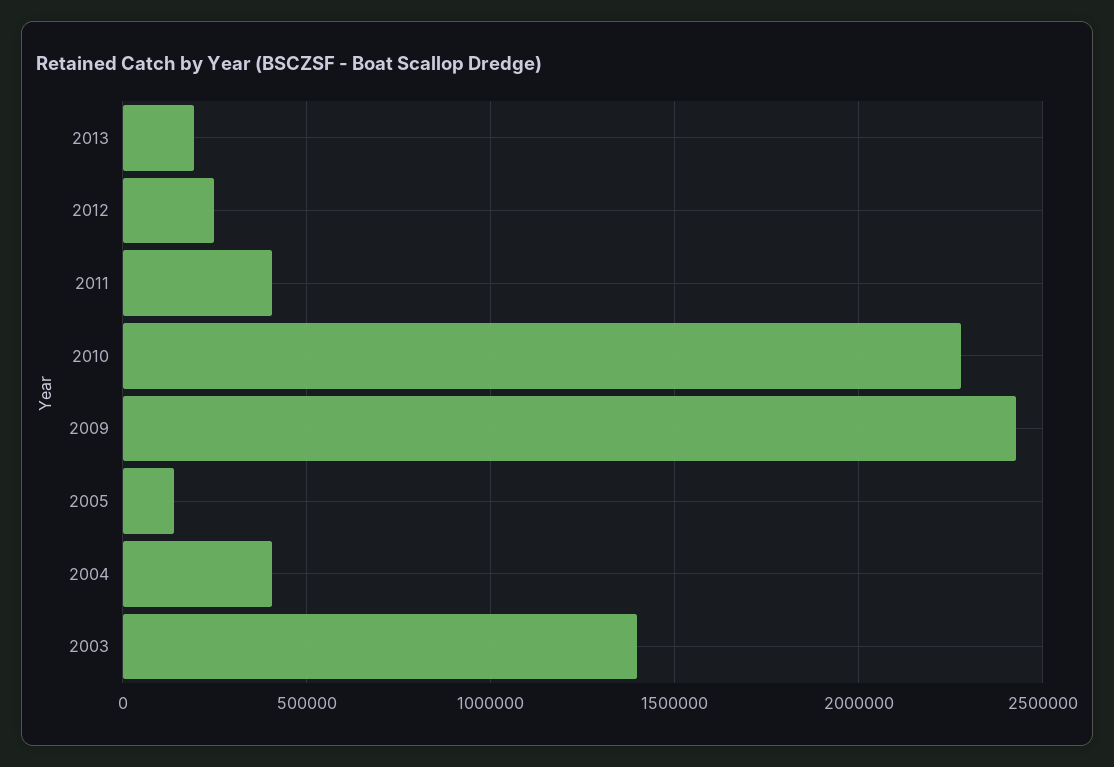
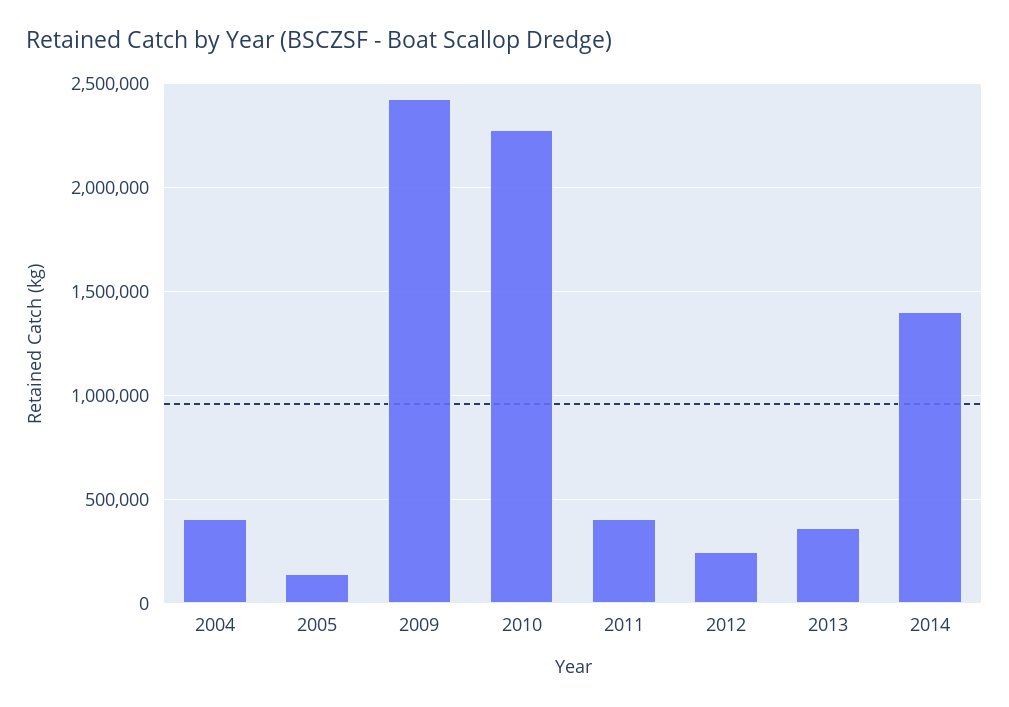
2013: 200000 -> 350000
2003: 1400000 -> none
2014: none -> 1400000

